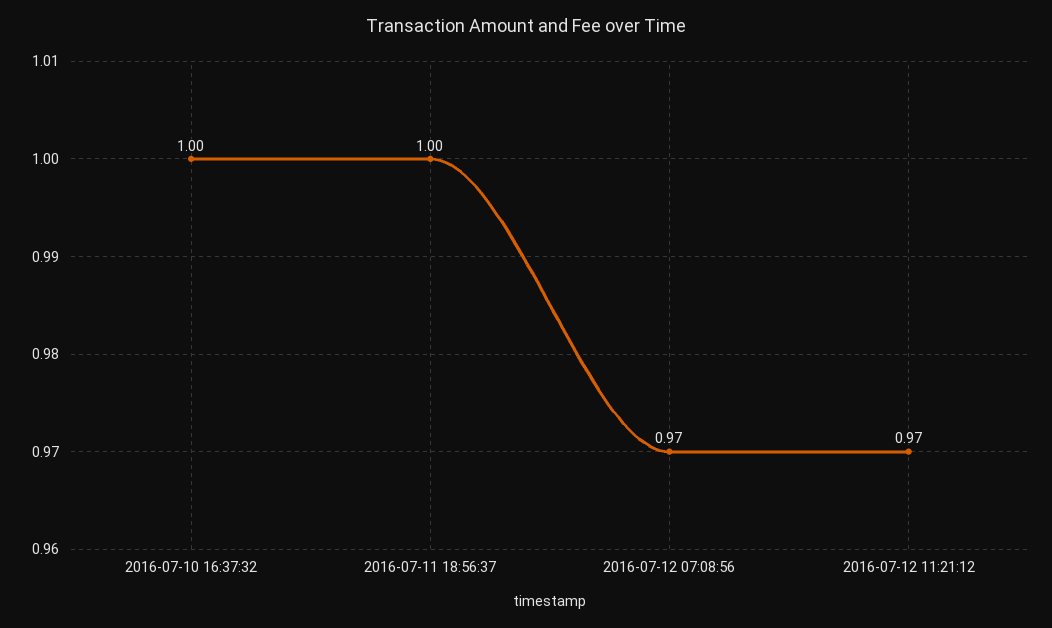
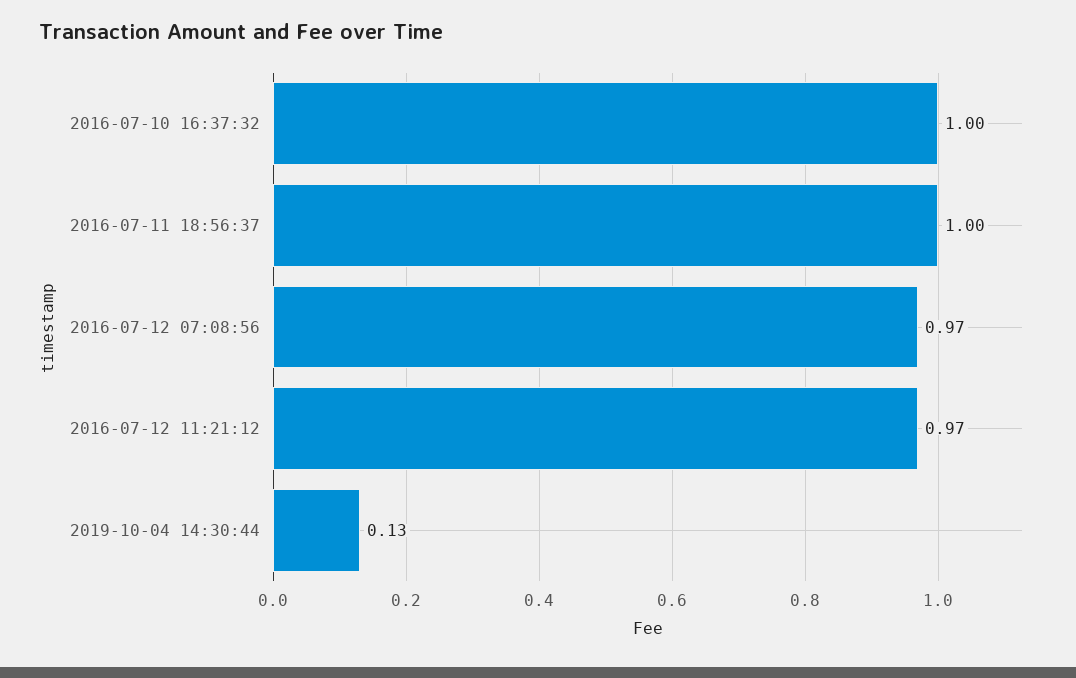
2019-10-04 14:30:44: none -> 0.13

